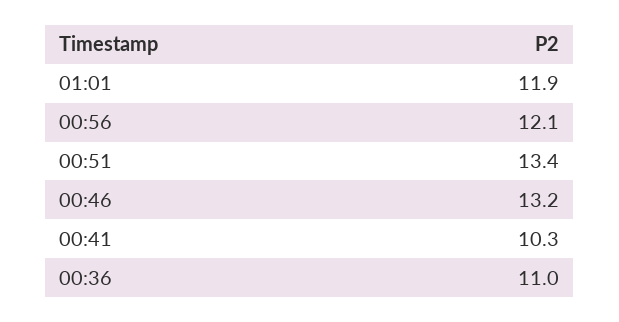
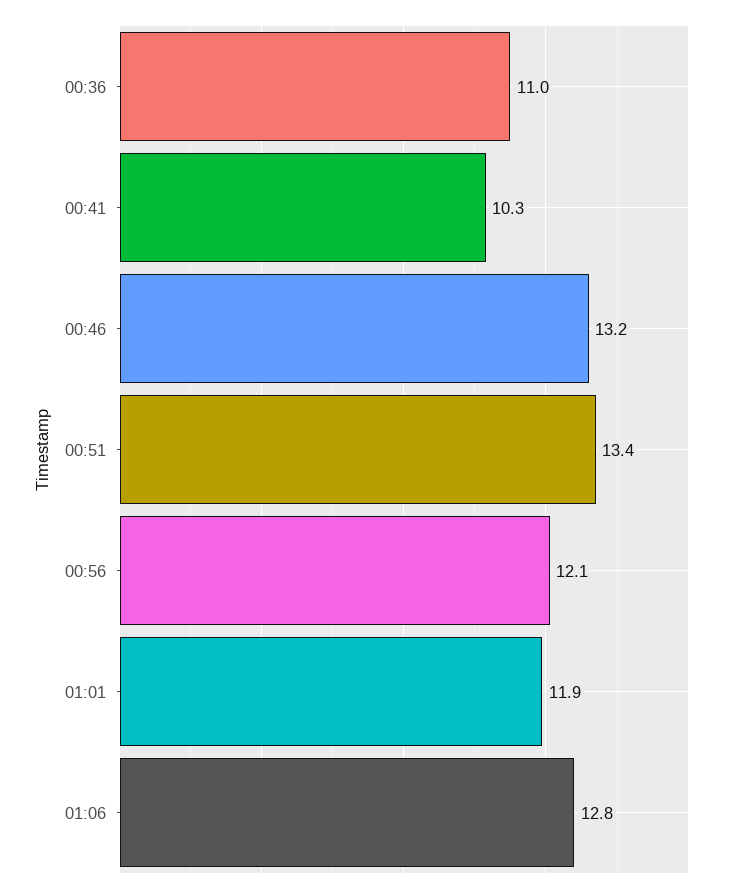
01:06: none -> 12.8

